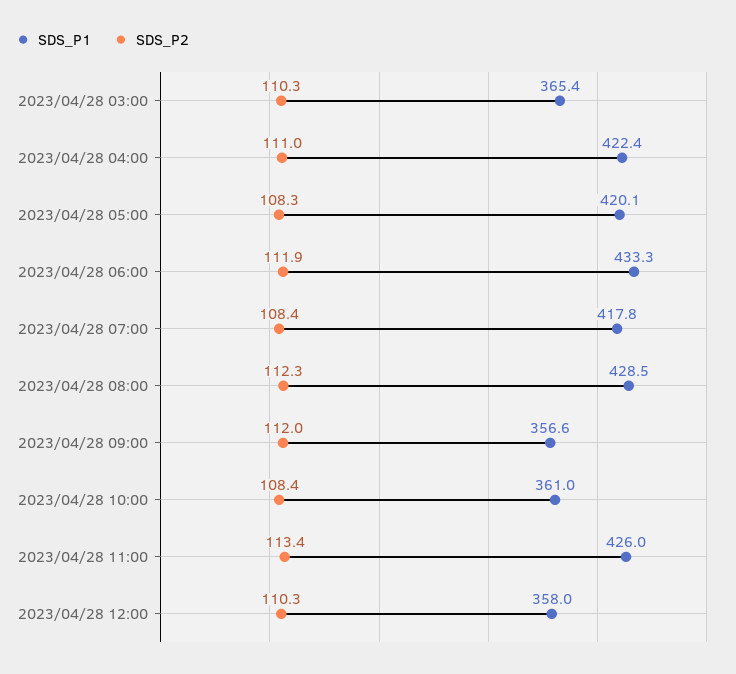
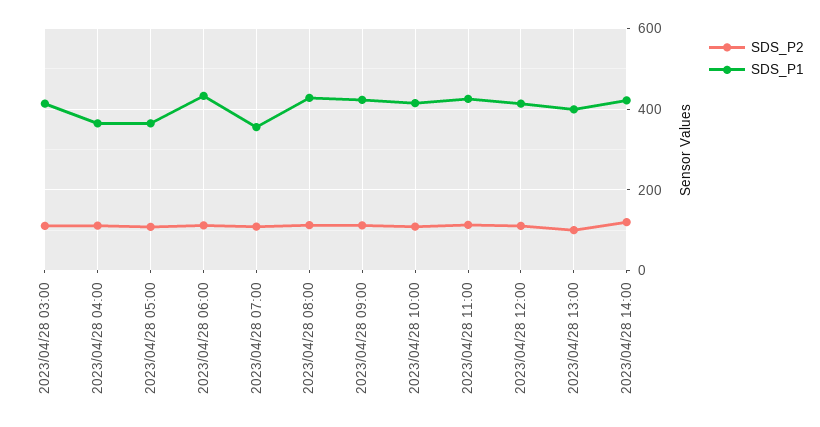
SDS_P1, 2023/04/28 03:00: 365.4 -> 420
SDS_P1, 2023/04/28 04:00: 422.4 -> 360
SDS_P1, 2023/04/28 05:00: 420.1 -> 360
SDS_P1, 2023/04/28 07:00: 417.8 -> 360
SDS_P1, 2023/04/28 09:00: 356.6 -> 420
SDS_P1, 2023/04/28 10:00: 361 -> 420
SDS_P1, 2023/04/28 12:00: 358 -> 420
SDS_P2, 2023/04/28 13:00: none -> 100
SDS_P1, 2023/04/28 13:00: none -> 400
SDS_P2, 2023/04/28 14:00: none -> 120
SDS_P1, 2023/04/28 14:00: none -> 420

